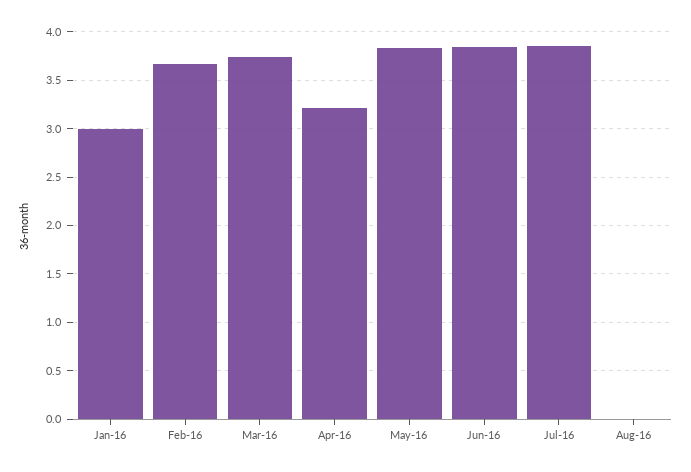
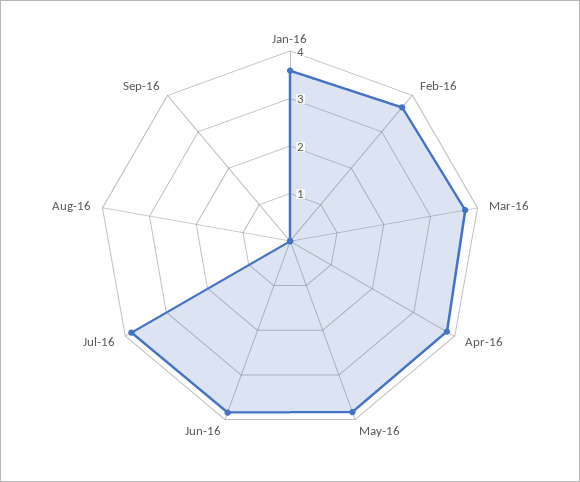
Jan-16: 3 -> 3.6
Apr-16: 3.2 -> 3.8
Sep-16: none -> 0

